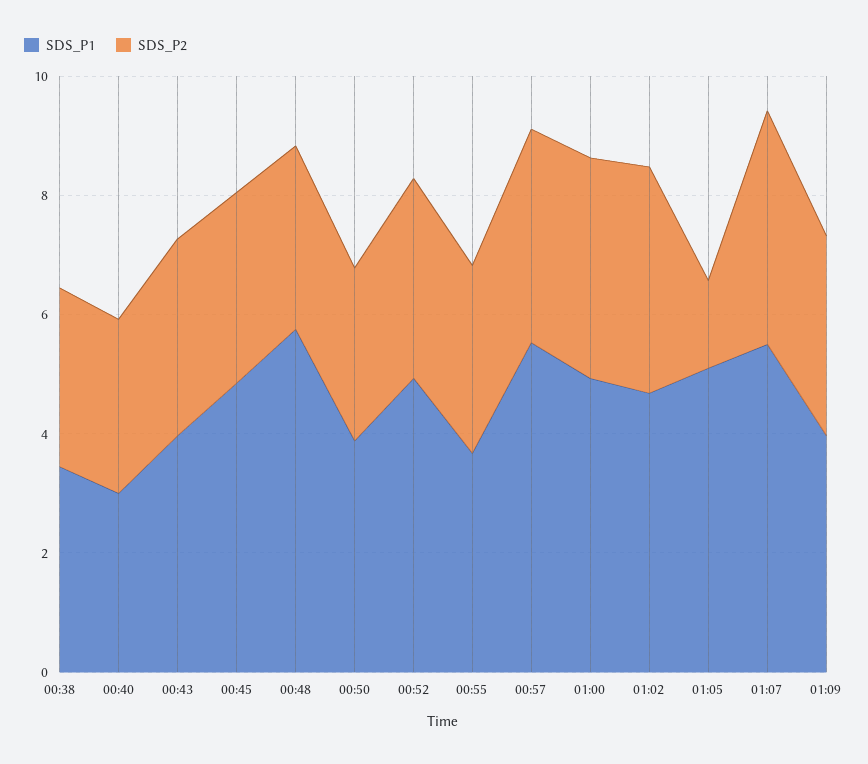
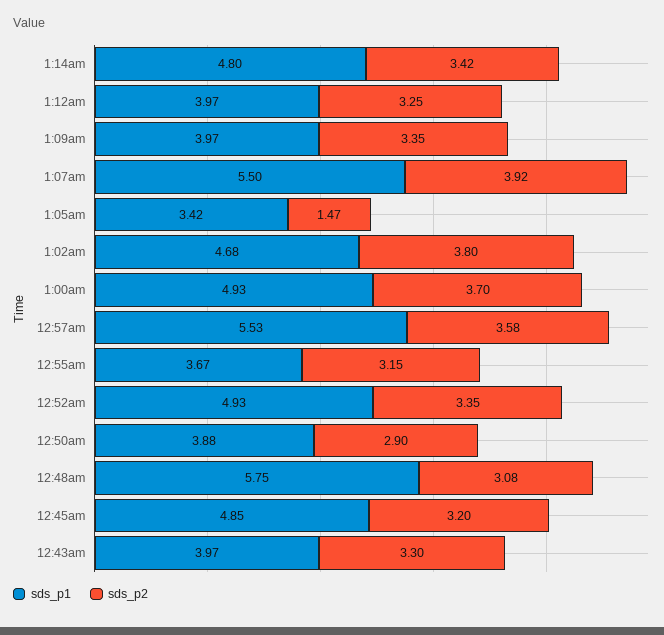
SDS_P1, 00:38: 3.5 -> none
SDS_P2, 00:38: 3 -> none
SDS_P1, 00:40: 3 -> none
SDS_P2, 00:40: 3 -> none
SDS_P1, 01:05: 5 -> 3.42
SDS_P1, 1:14am: none -> 4.8
SDS_P2, 1:14am: none -> 3.42
SDS_P1, 1:12am: none -> 3.97
SDS_P2, 1:12am: none -> 3.25

